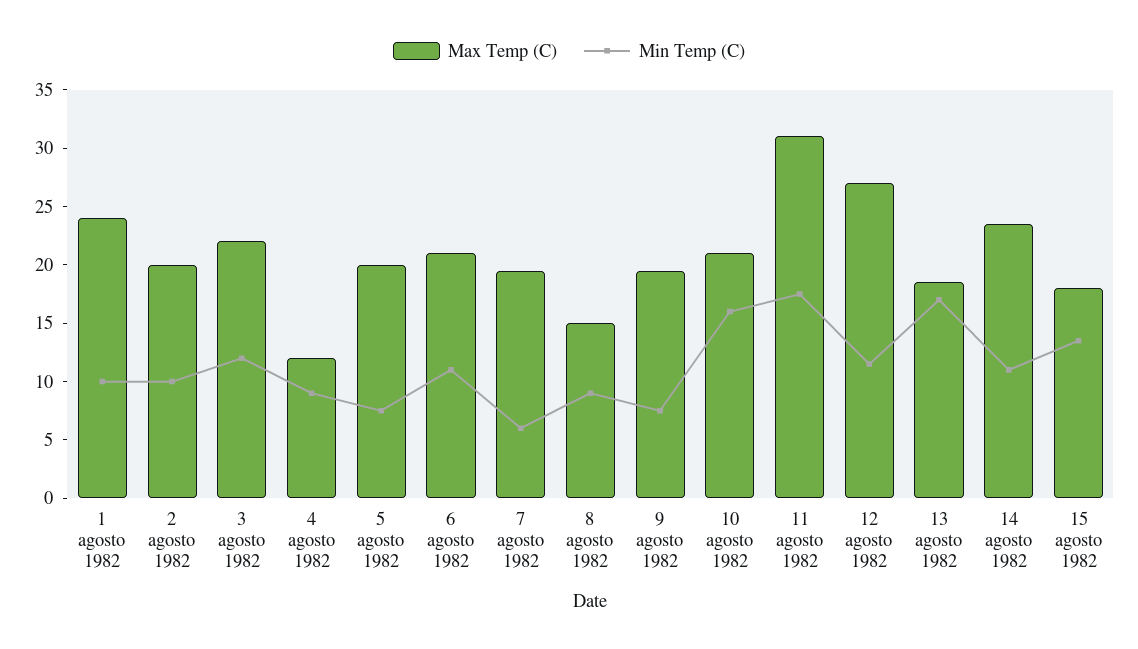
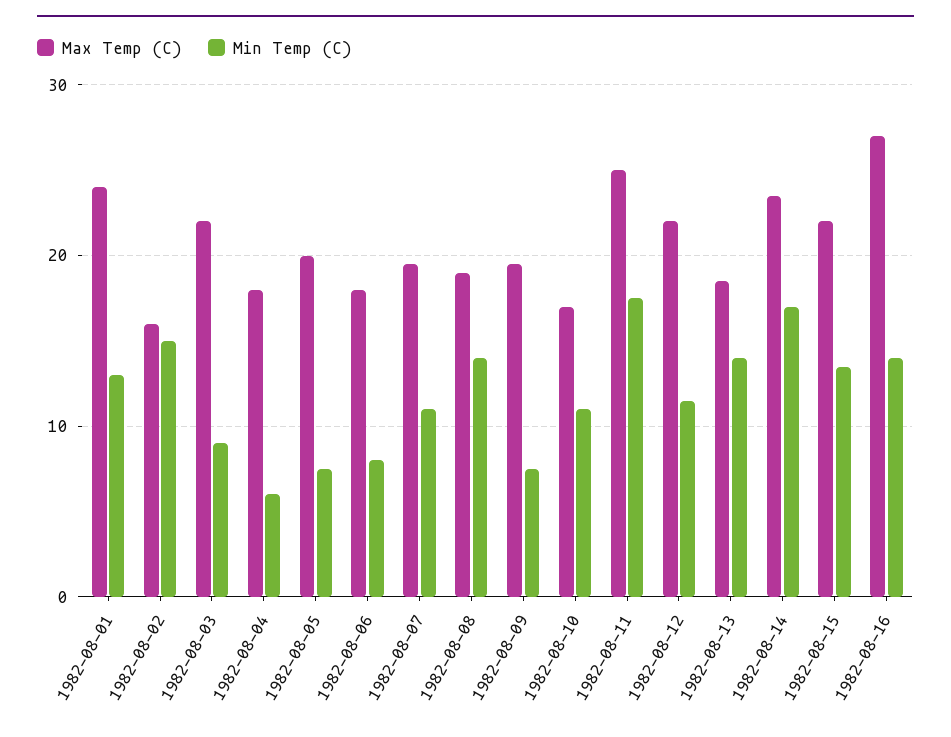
Min Temp (C), 1 agosto 1982: 10 -> 13
Max Temp (C), 2 agosto 1982: 20 -> 16
Min Temp (C), 2 agosto 1982: 10 -> 15
Min Temp (C), 3 agosto 1982: 12 -> 9
Max Temp (C), 4 agosto 1982: 12 -> 18
Min Temp (C), 4 agosto 1982: 9 -> 6
Max Temp (C), 6 agosto 1982: 21 -> 18
Min Temp (C), 6 agosto 1982: 11 -> 8
Min Temp (C), 7 agosto 1982: 6 -> 11
Max Temp (C), 8 agosto 1982: 15 -> 19
Min Temp (C), 8 agosto 1982: 9 -> 14
Max Temp (C), 10 agosto 1982: 21 -> 17
Min Temp (C), 10 agosto 1982: 16 -> 11
Max Temp (C), 11 agosto 1982: 31 -> 25
Max Temp (C), 12 agosto 1982: 27 -> 22
Min Temp (C), 13 agosto 1982: 17 -> 14
Min Temp (C), 14 agosto 1982: 11 -> 17
Max Temp (C), 15 agosto 1982: 18 -> 22
Max Temp (C), 1982-08-16: none -> 27
Min Temp (C), 1982-08-16: none -> 14

